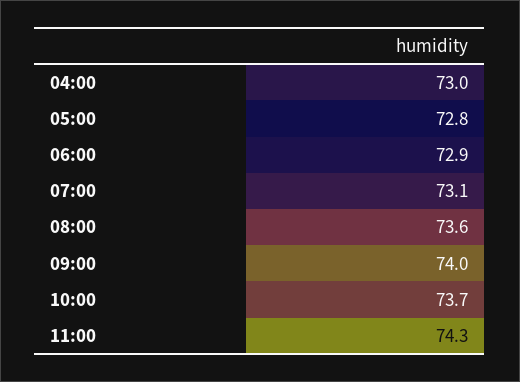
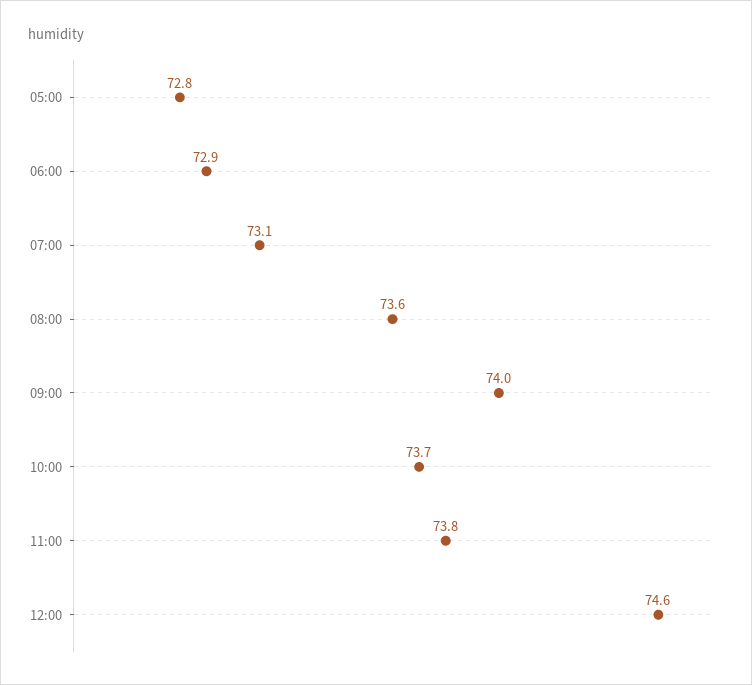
04:00: 73 -> none
11:00: 74.3 -> 73.8
12:00: none -> 74.6

